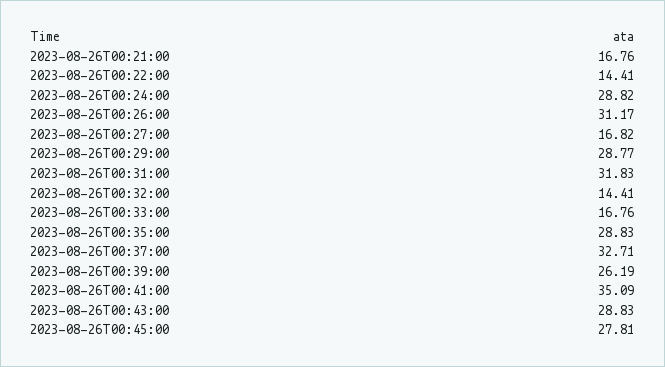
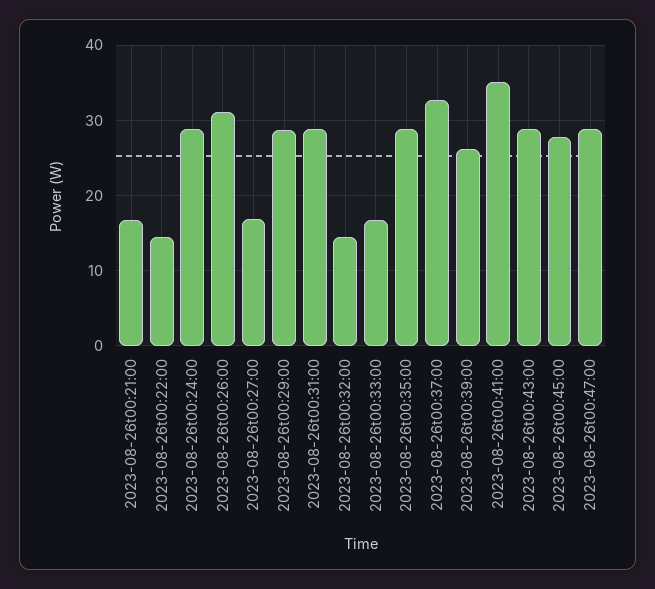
2023-08-26T00:31:00: 31.83 -> 29
2023-08-26t00:47:00: none -> 29

